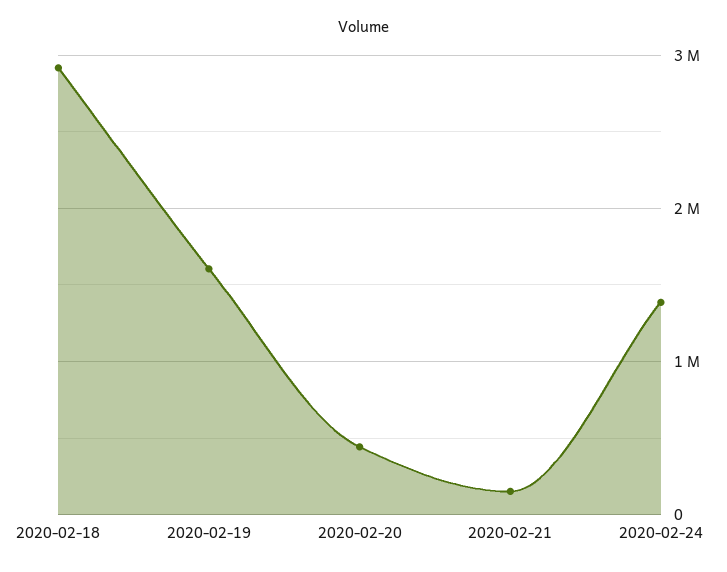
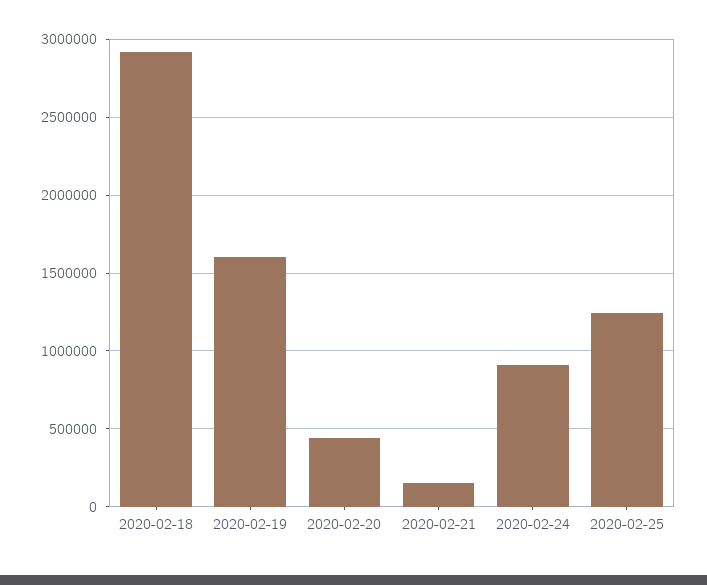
2020-02-24: 1400000 -> 900000
2020-02-25: none -> 1250000

